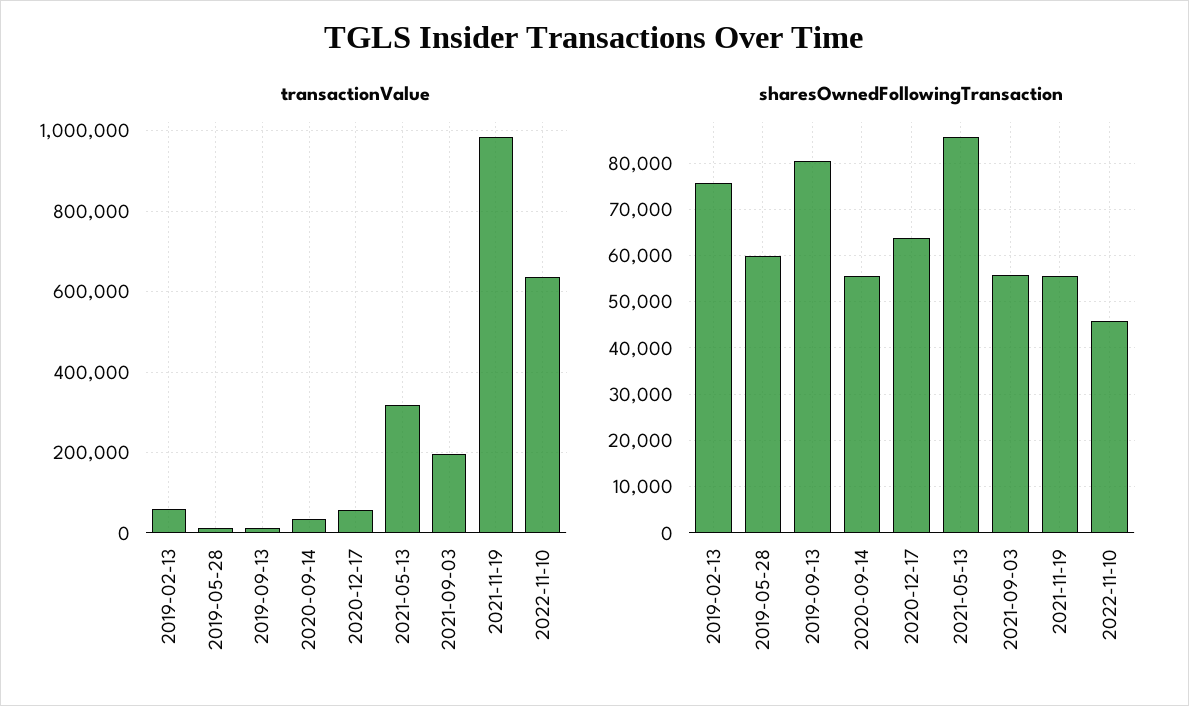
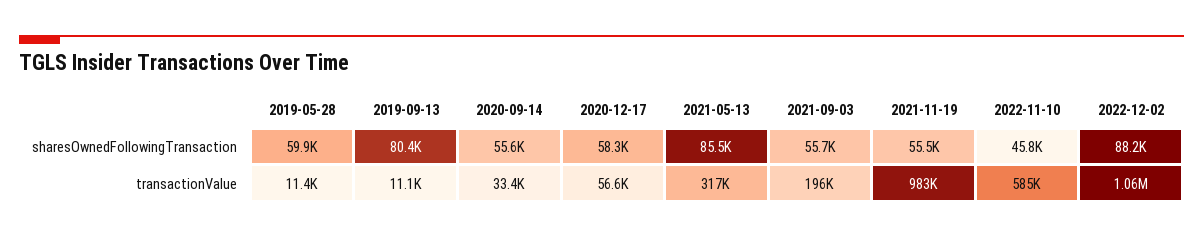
transactionValue, 2019-02-13: 60000 -> none
transactionValue, 2022-11-10: 640000 -> 585000
sharesOwnedFollowingTransaction, 2019-02-13: 76000 -> none
sharesOwnedFollowingTransaction, 2020-12-17: 64000 -> 58300
sharesOwnedFollowingTransaction, 2022-12-02: none -> 88200
transactionValue, 2022-12-02: none -> 1060000

